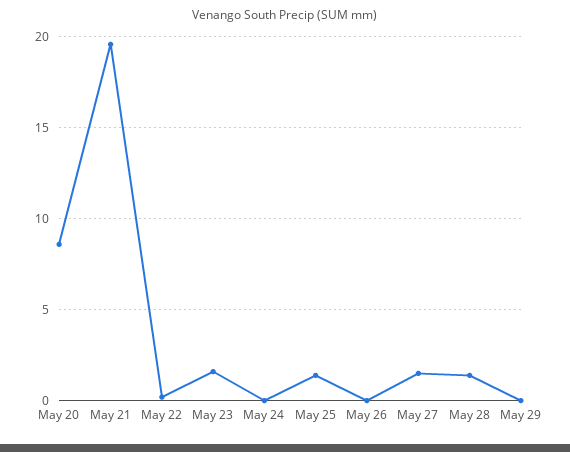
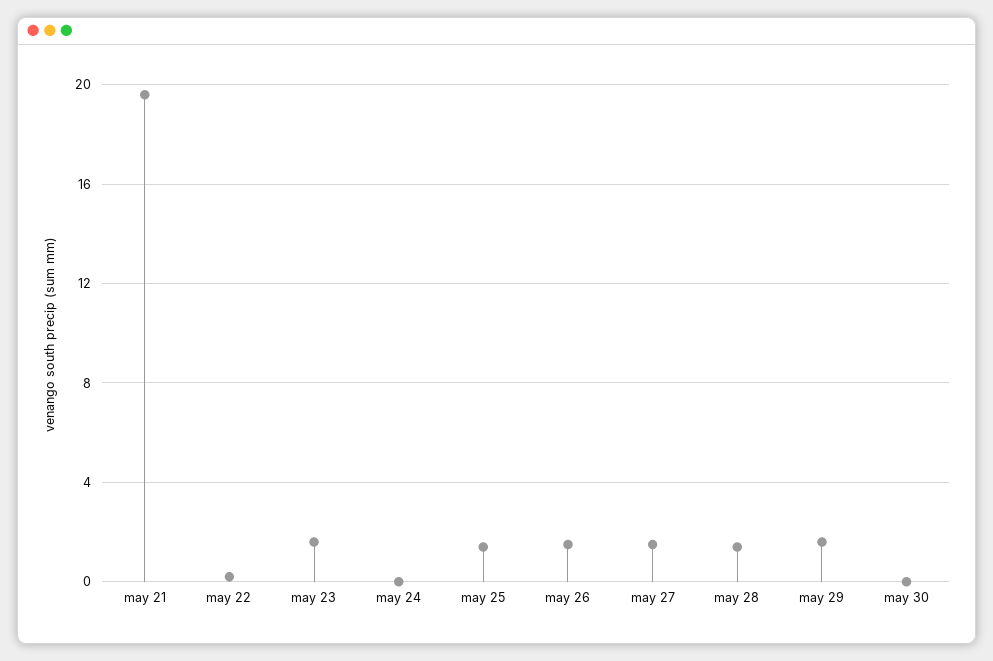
May 20: 8.5 -> none
May 26: 0 -> 1.5
May 29: 0 -> 1.5
may 30: none -> 0

